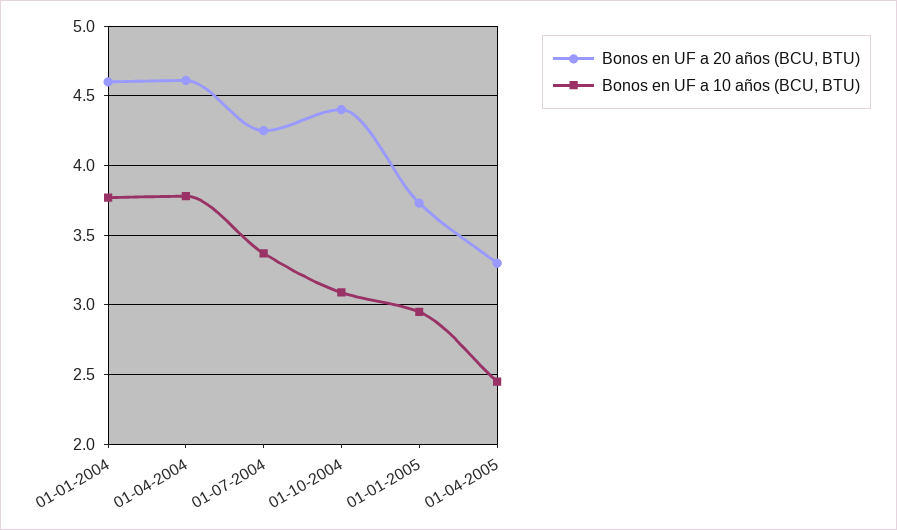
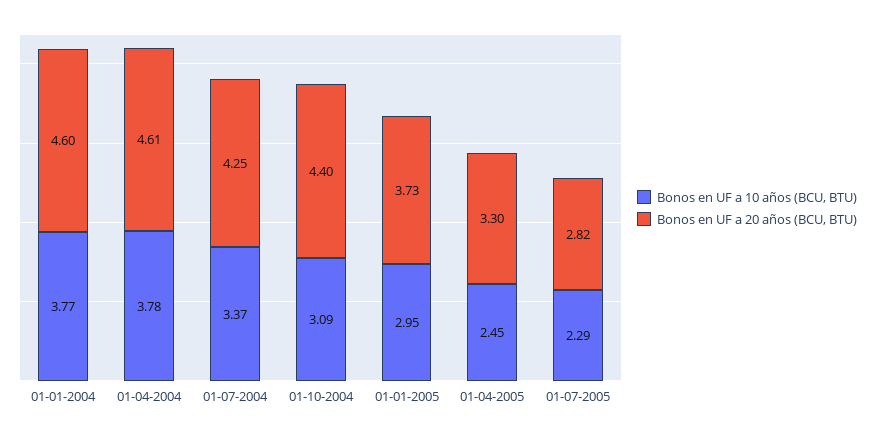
Bonos en UF a 10 años (BCU, BTU), 01-07-2005: none -> 2.29
Bonos en UF a 20 años (BCU, BTU), 01-07-2005: none -> 2.82

